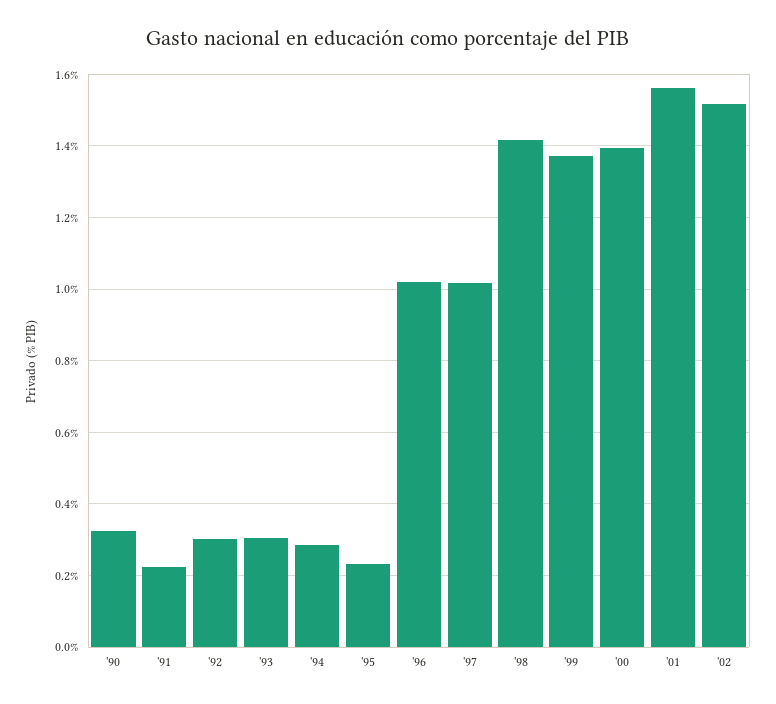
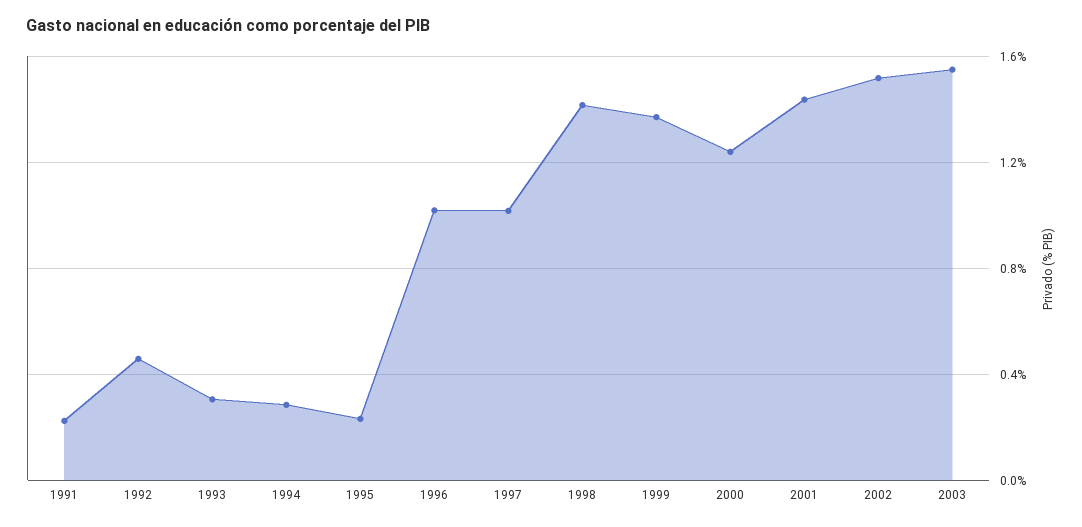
'90: 0.32 -> none
'92: 0.3 -> 0.45
'00: 1.4 -> 1.25
'01: 1.56 -> 1.45
2003: none -> 1.55

